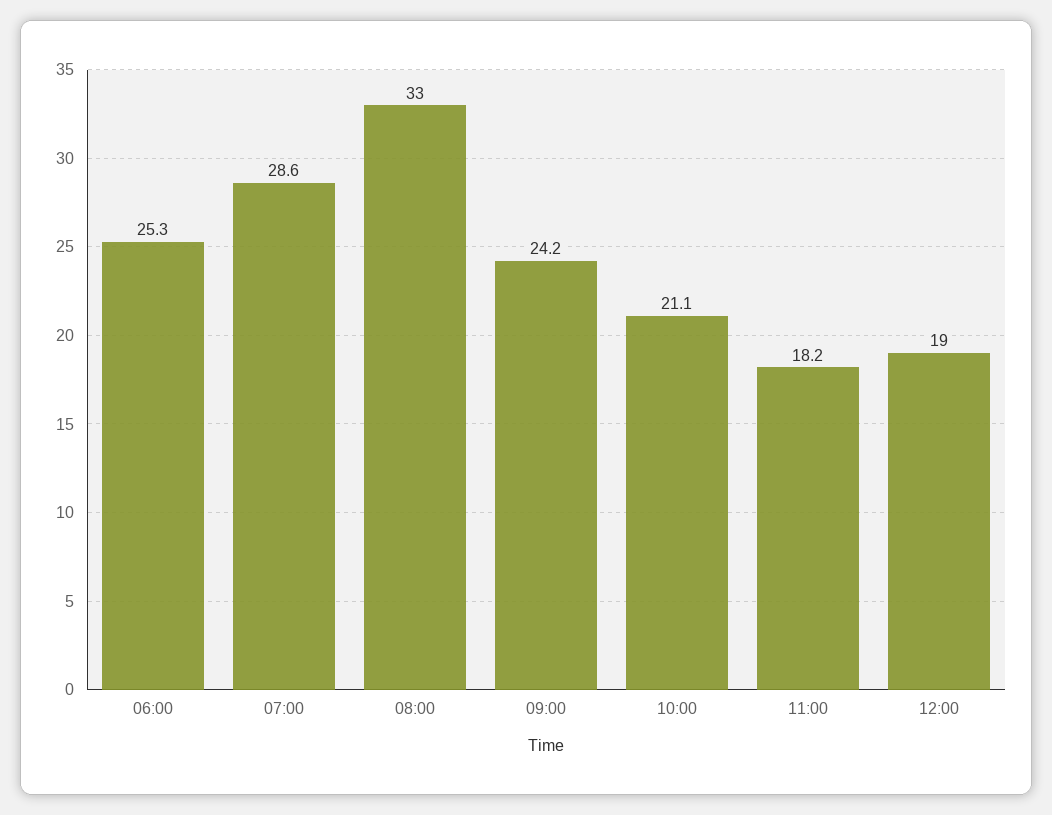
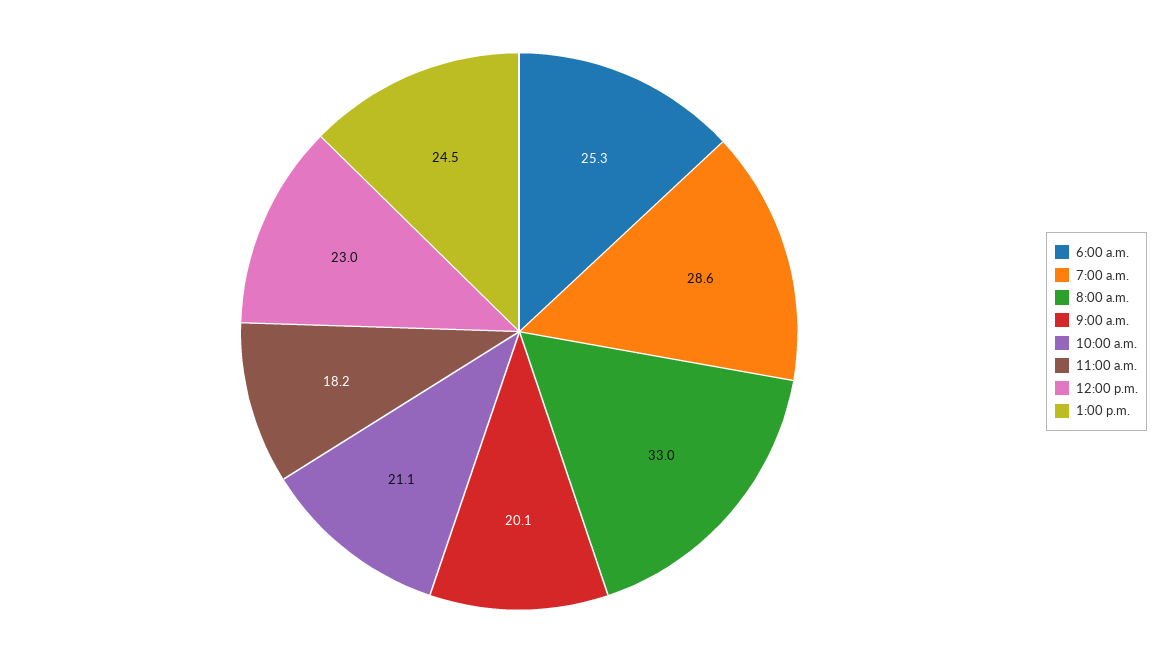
09:00: 24.2 -> 20.1
12:00: 19 -> 23
1:00 p.m.: none -> 24.5

